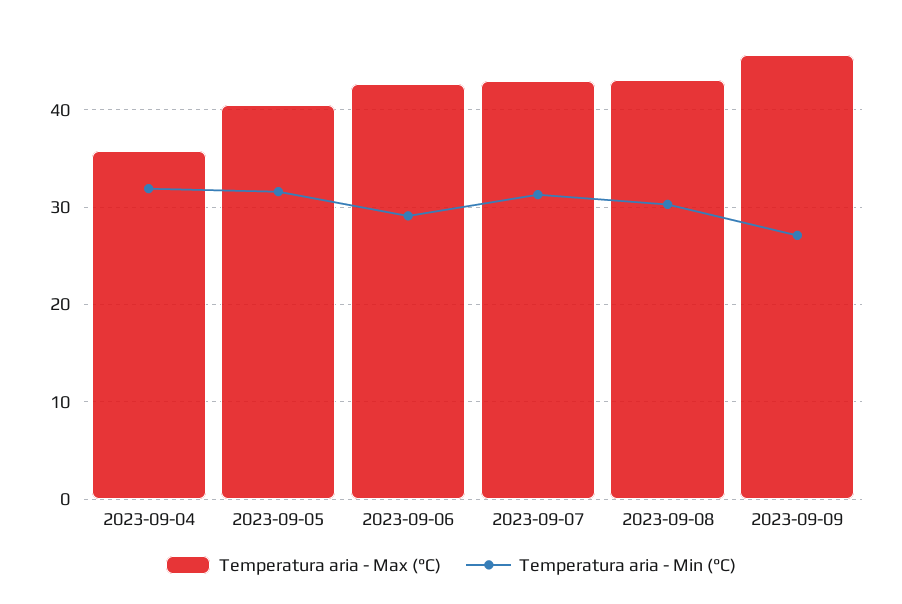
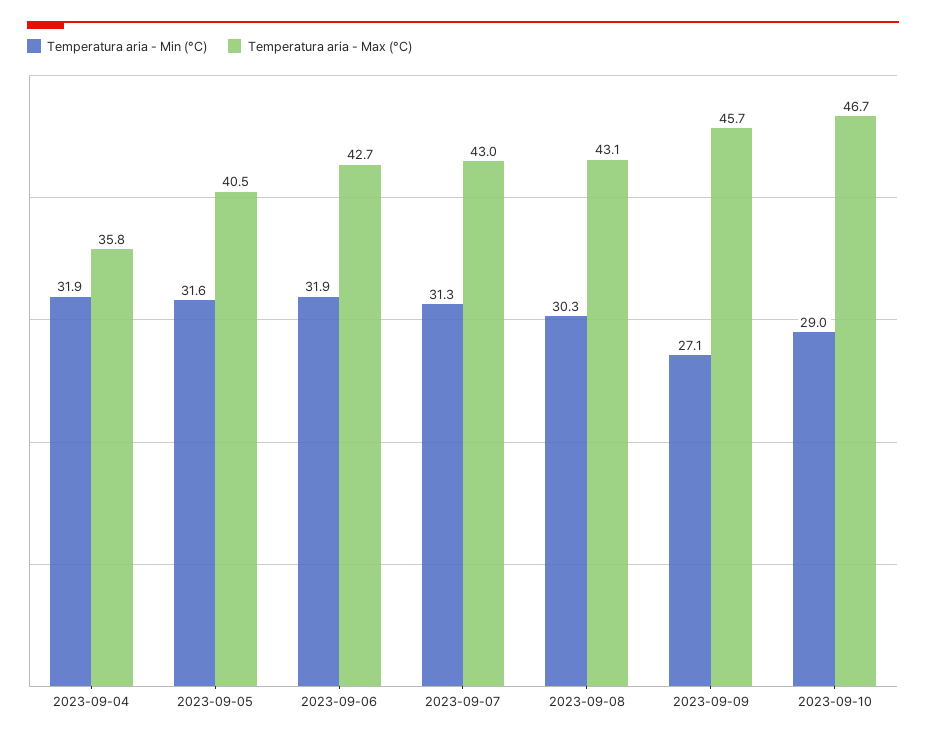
Temperatura aria - Min (°C), 2023-09-06: 29 -> 31.9
Temperatura aria - Min (°C), 2023-09-10: none -> 29
Temperatura aria - Max (°C), 2023-09-10: none -> 46.7

